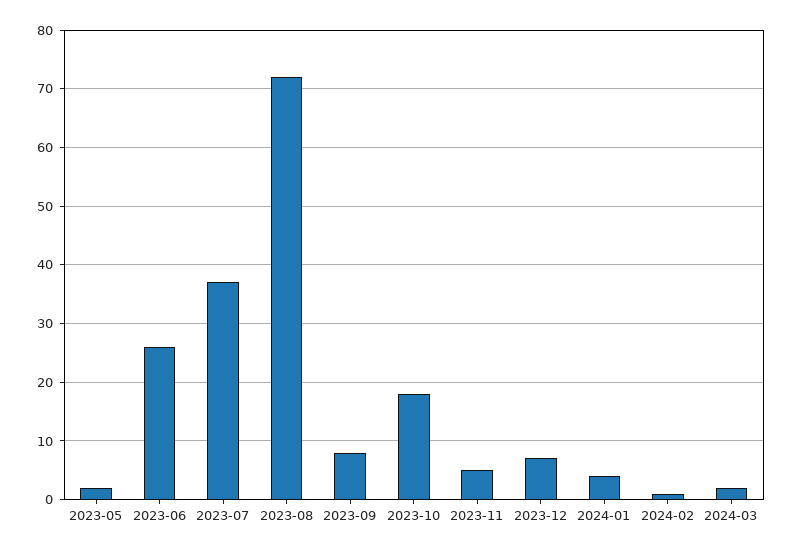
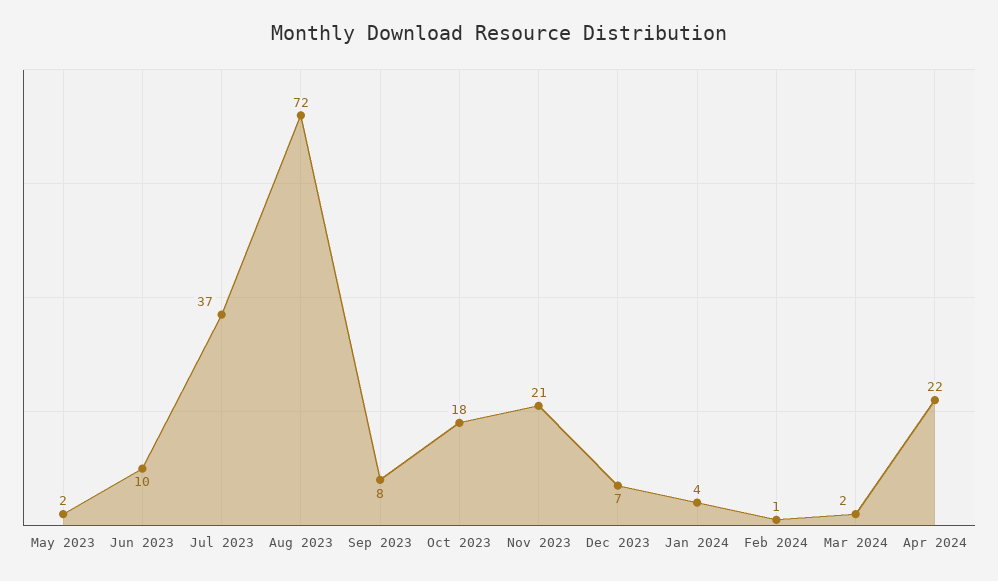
2023-06: 25 -> 10
2023-11: 5 -> 21
Apr 2024: none -> 22

